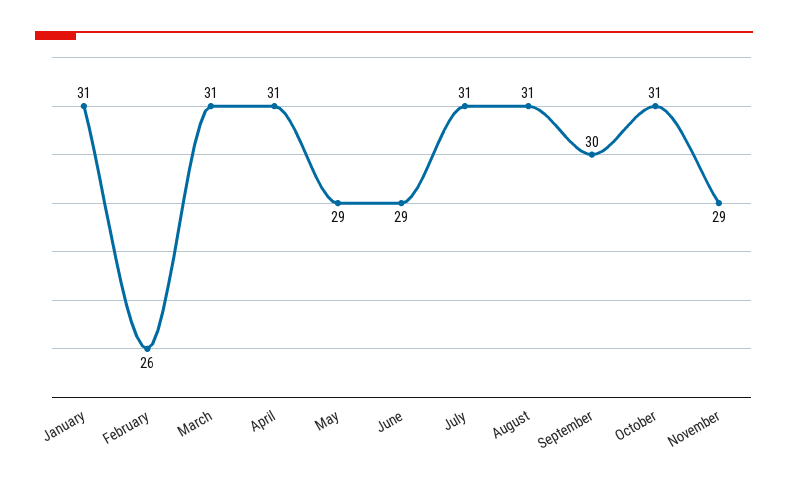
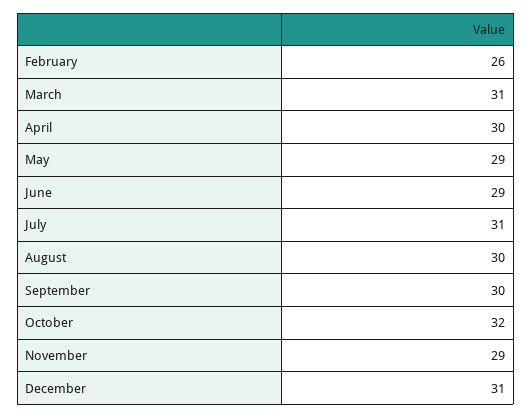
January: 31 -> none
April: 31 -> 30
August: 31 -> 30
October: 31 -> 32
December: none -> 31

